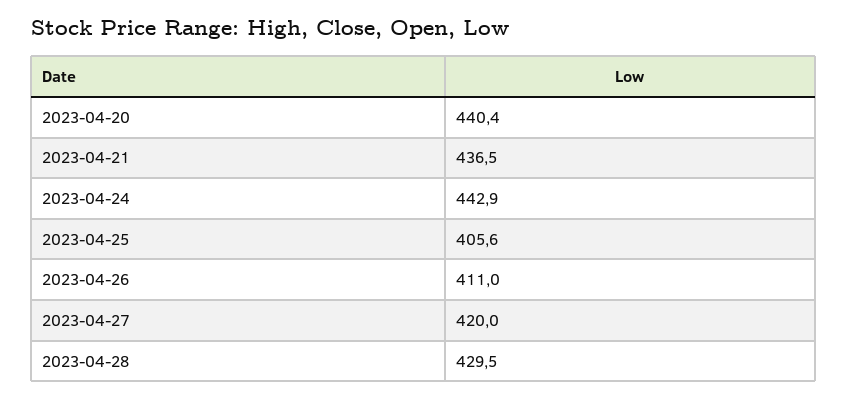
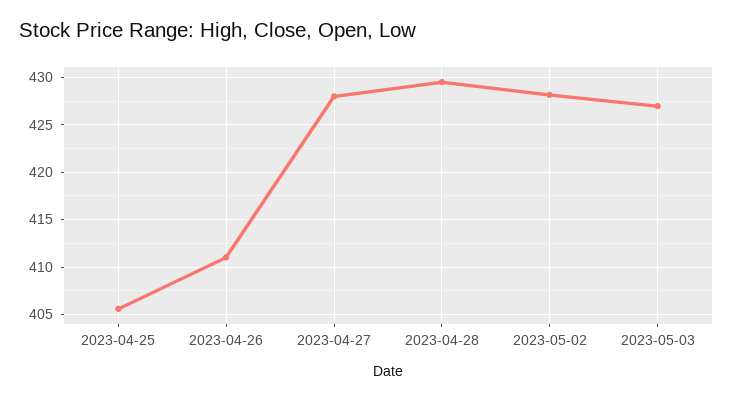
2023-04-20: 440.4 -> none
2023-04-21: 436.5 -> none
2023-04-24: 442.9 -> none
2023-04-27: 420 -> 428
2023-05-02: none -> 428
2023-05-03: none -> 427

